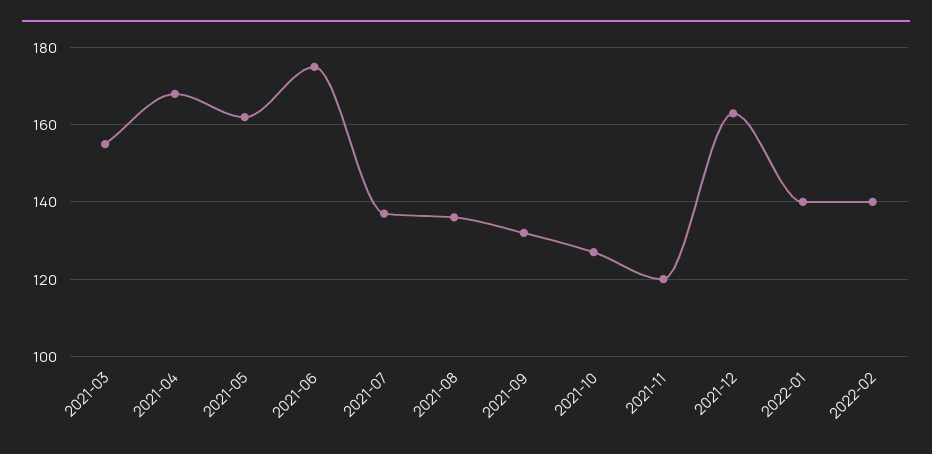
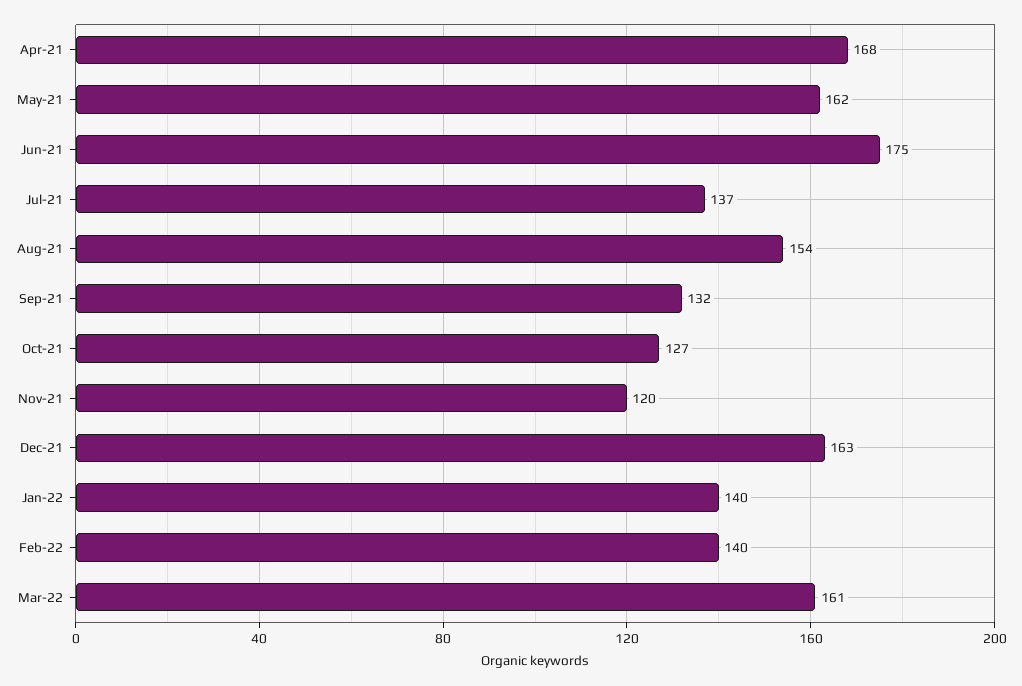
2021-03: 155 -> none
2021-08: 135 -> 154
Mar-22: none -> 161

